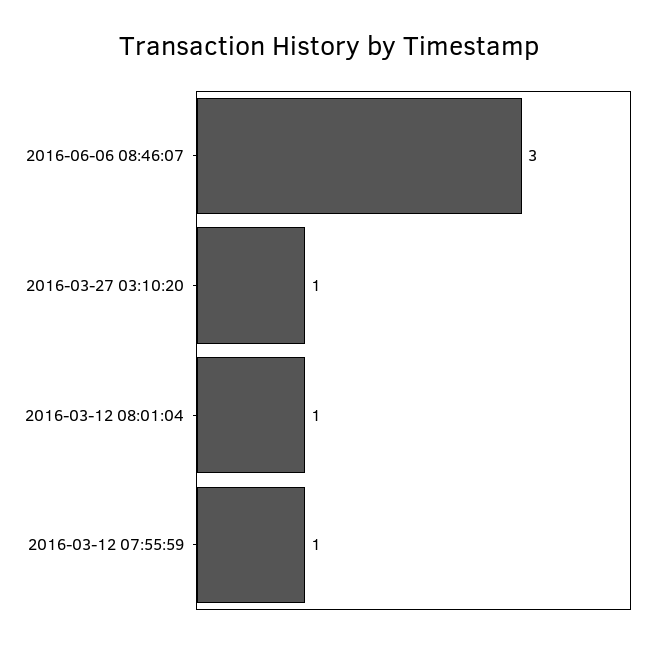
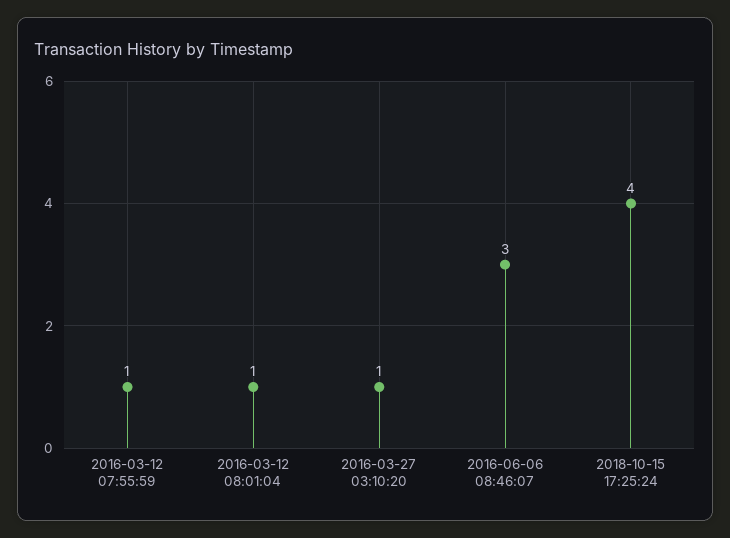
2018-10-15 17:25:24: none -> 4

